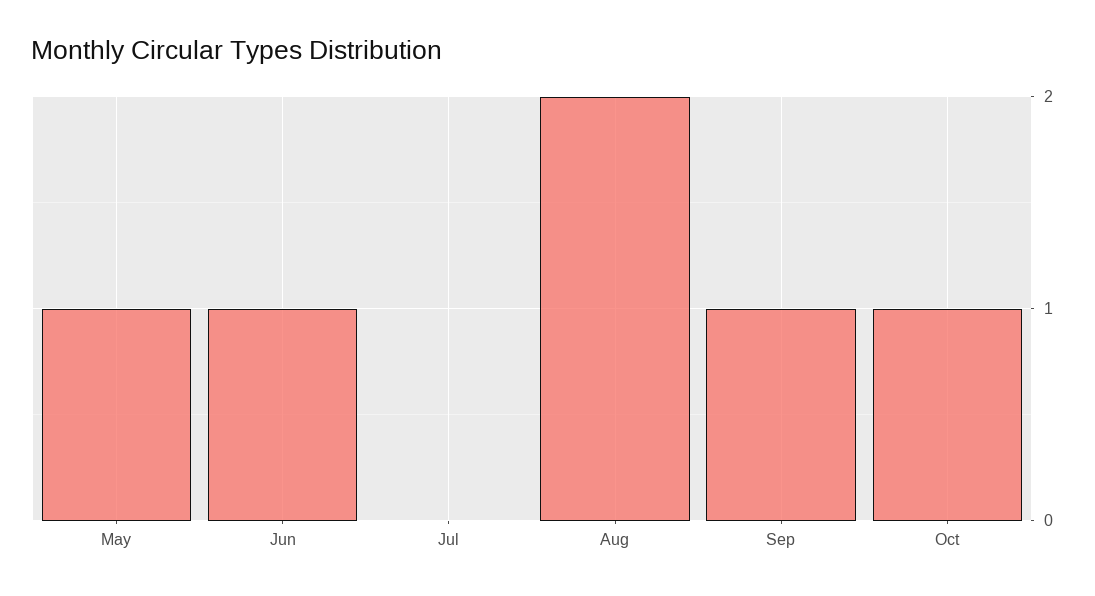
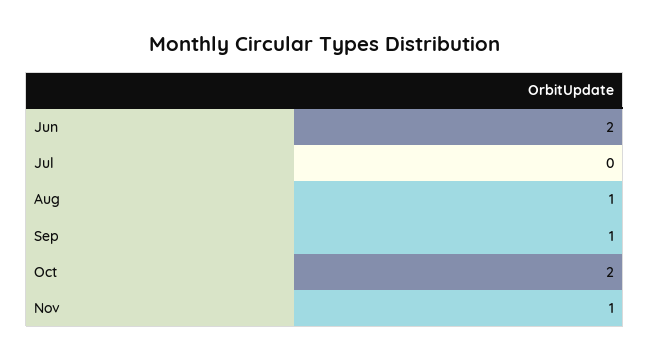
May: 1 -> none
Jun: 1 -> 2
Aug: 2 -> 1
Oct: 1 -> 2
Nov: none -> 1

